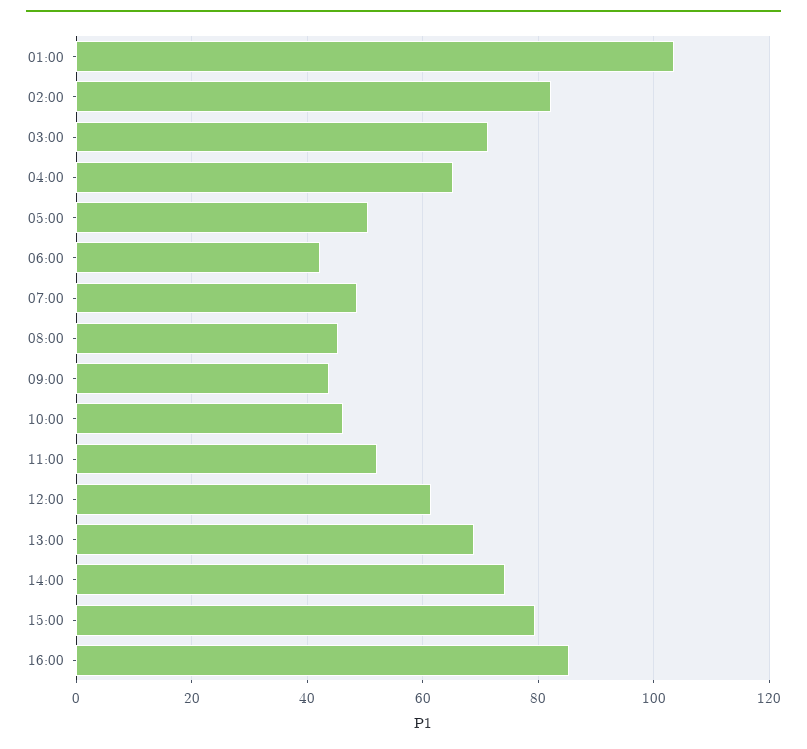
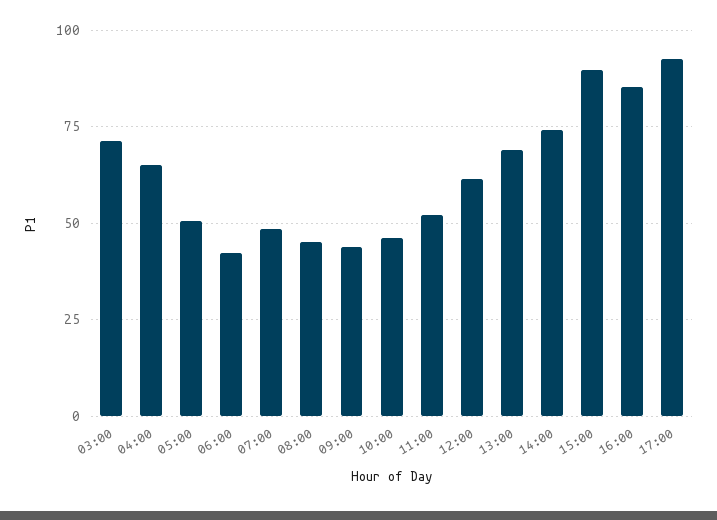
01:00: 104 -> none
02:00: 82 -> none
15:00: 80 -> 90
17:00: none -> 92.5

